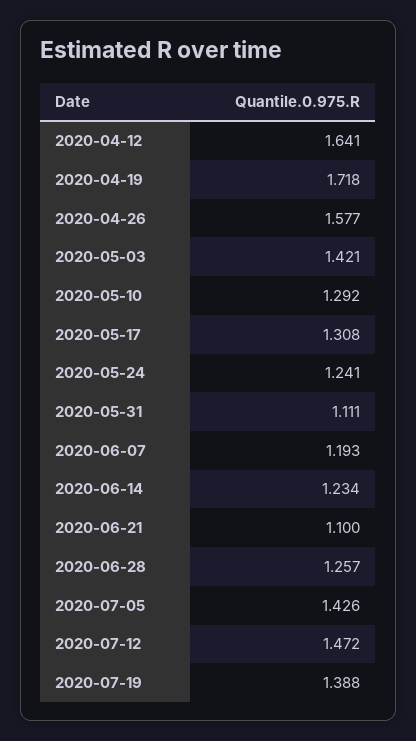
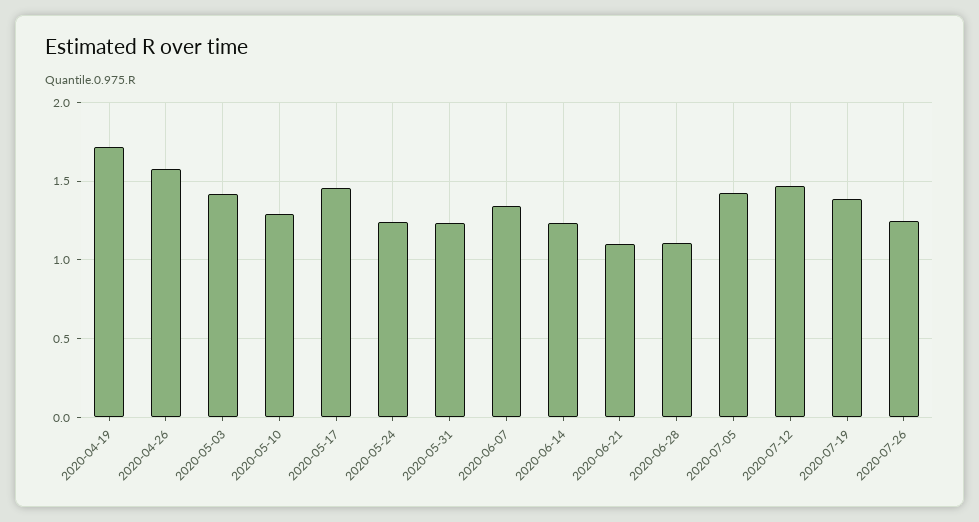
2020-04-12: 1.641 -> none
2020-05-17: 1.308 -> 1.45
2020-05-31: 1.111 -> 1.25
2020-06-07: 1.193 -> 1.35
2020-06-28: 1.257 -> 1.1
2020-07-26: none -> 1.25

